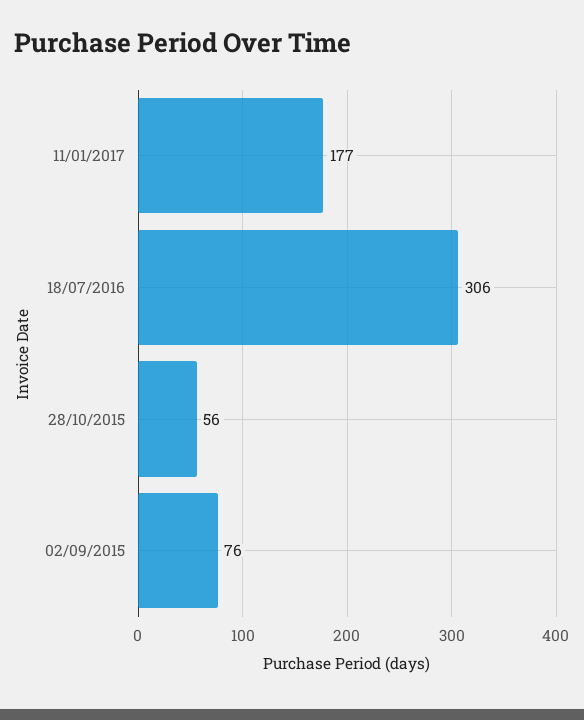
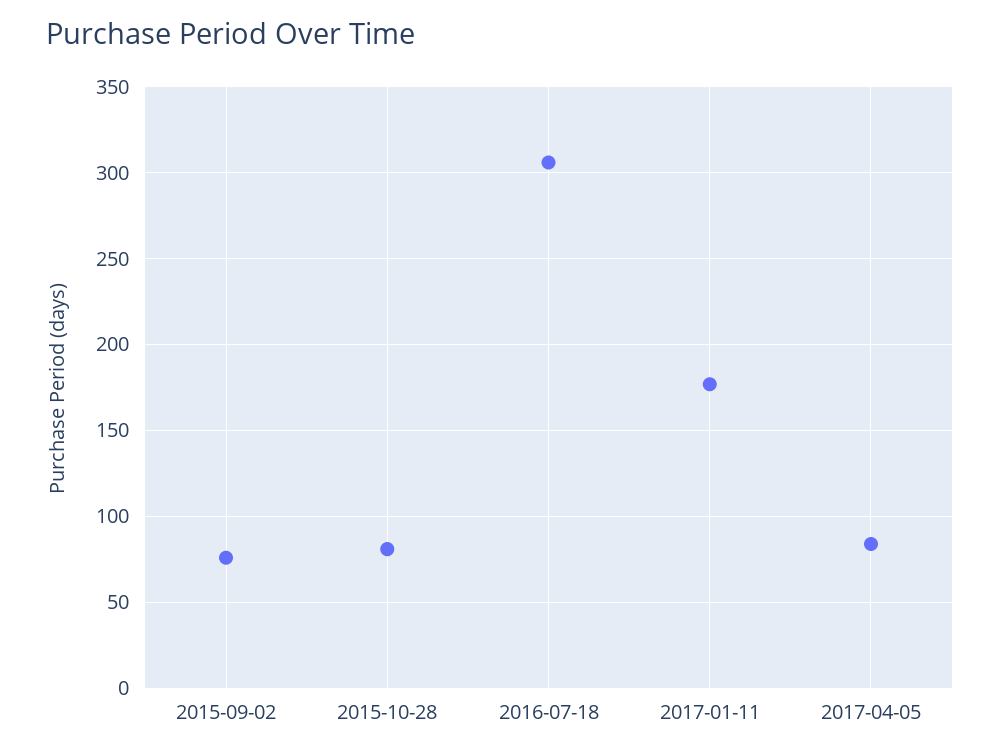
28/10/2015: 56 -> 80
2017-04-05: none -> 85

